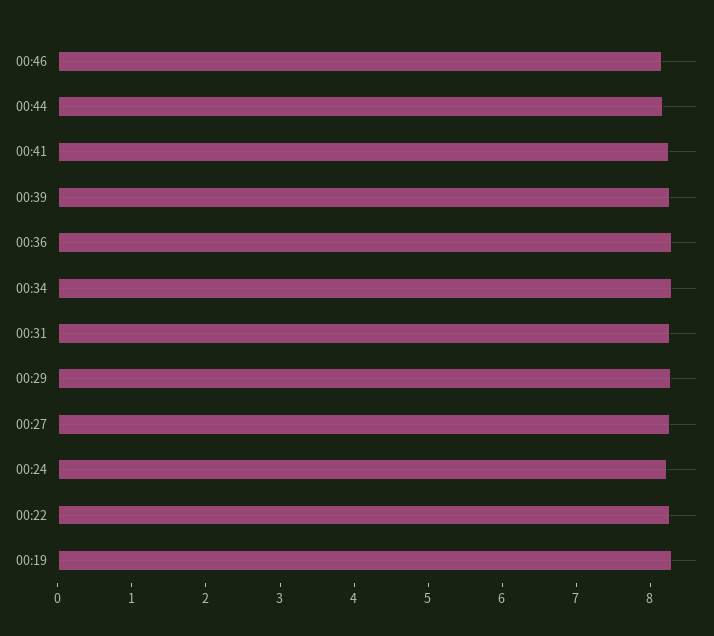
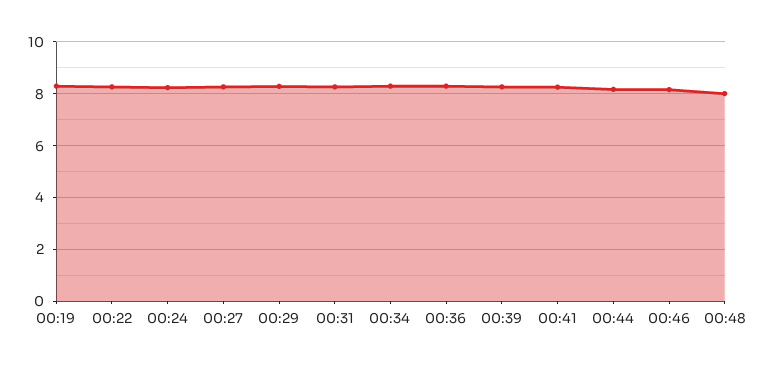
00:48: none -> 8

